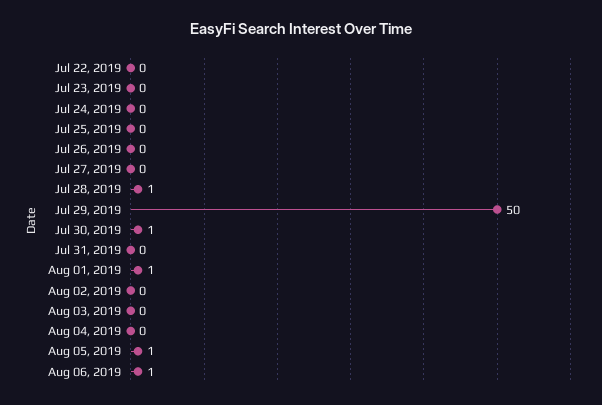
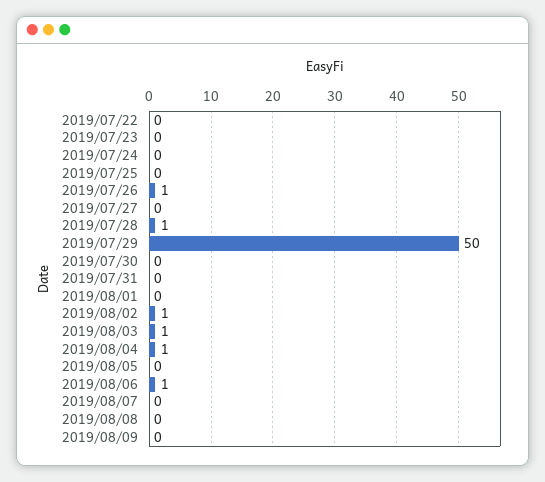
Jul 26, 2019: 0 -> 1
Jul 30, 2019: 1 -> 0
Aug 01, 2019: 1 -> 0
Aug 02, 2019: 0 -> 1
Aug 03, 2019: 0 -> 1
Aug 04, 2019: 0 -> 1
Aug 05, 2019: 1 -> 0
2019/08/07: none -> 0
2019/08/08: none -> 0
2019/08/09: none -> 0

